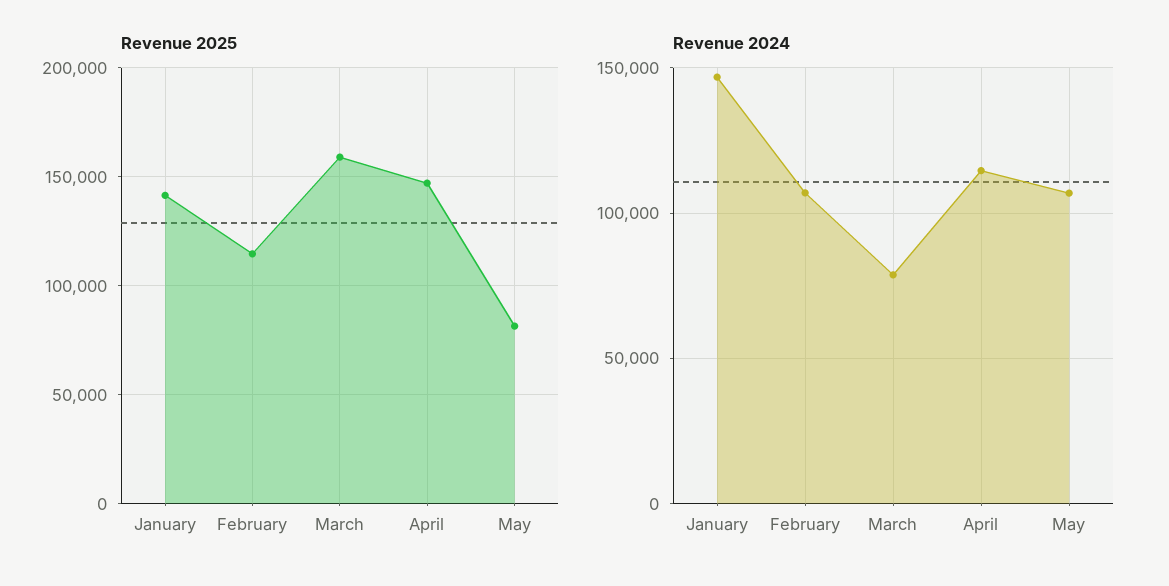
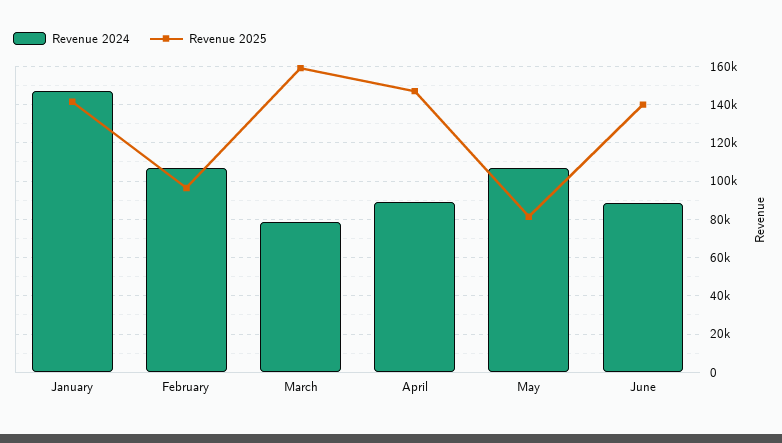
Revenue 2025, February: 115000 -> 95000
Revenue 2024, April: 115000 -> 90000
Revenue 2024, June: none -> 90000
Revenue 2025, June: none -> 140000

